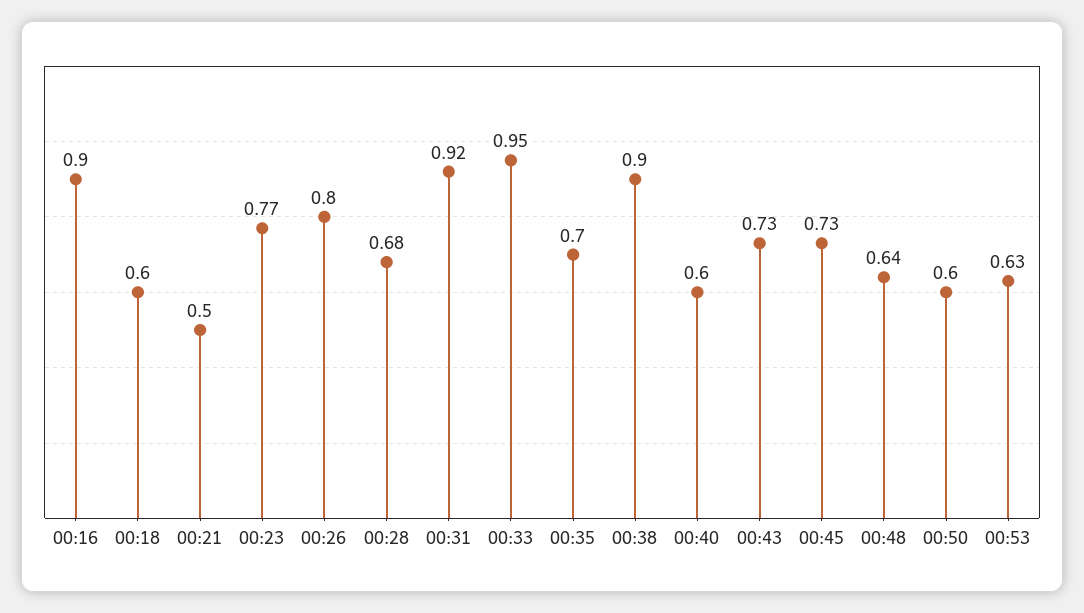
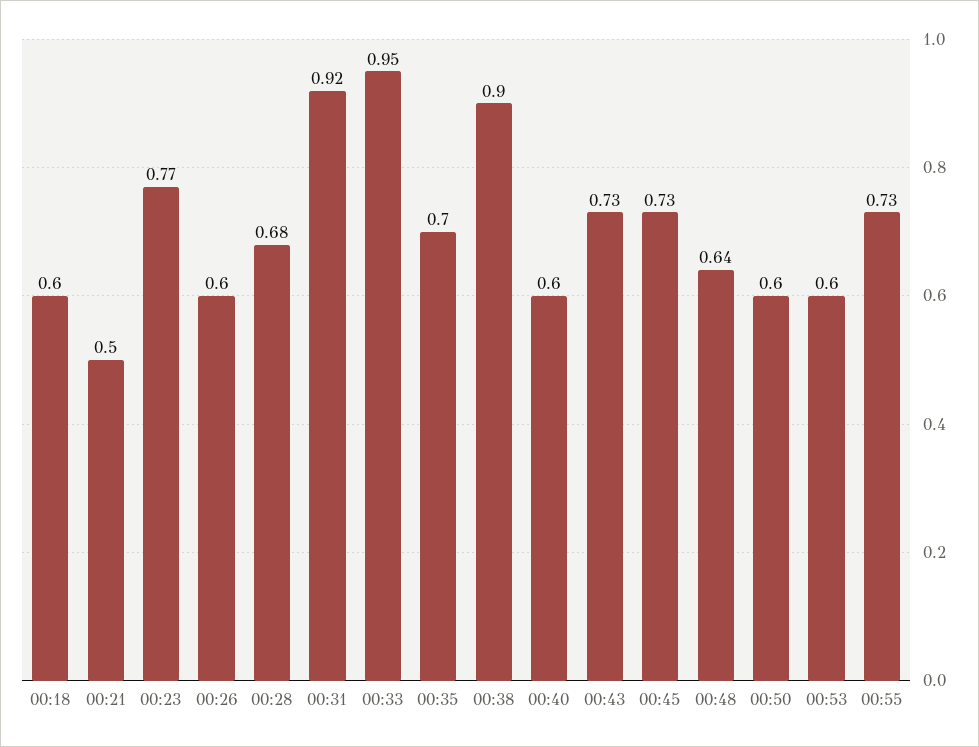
00:16: 0.9 -> none
00:26: 0.8 -> 0.6
00:53: 0.63 -> 0.6
00:55: none -> 0.73

